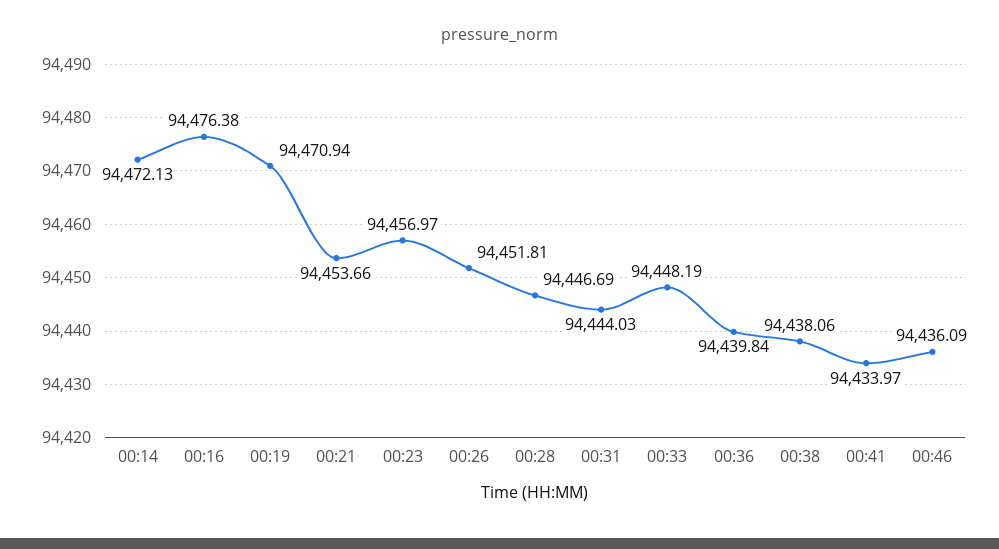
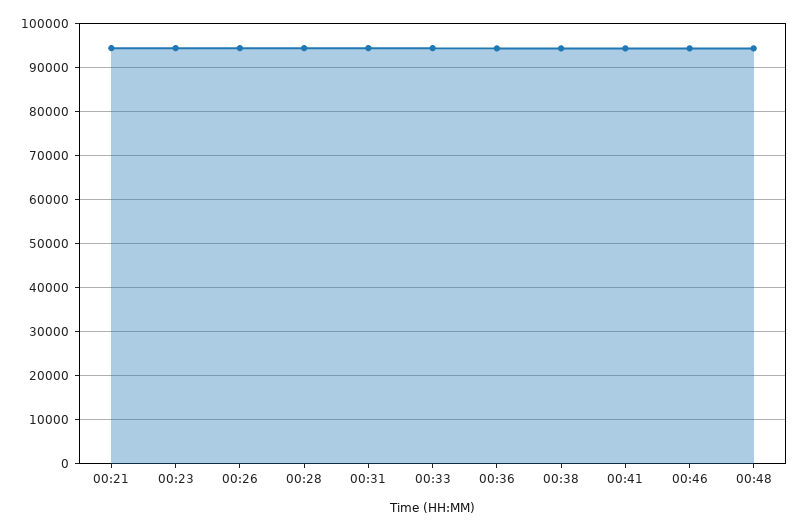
00:14: 94472.13 -> none
00:16: 94476.38 -> none
00:19: 94470.94 -> none
00:48: none -> 94000

